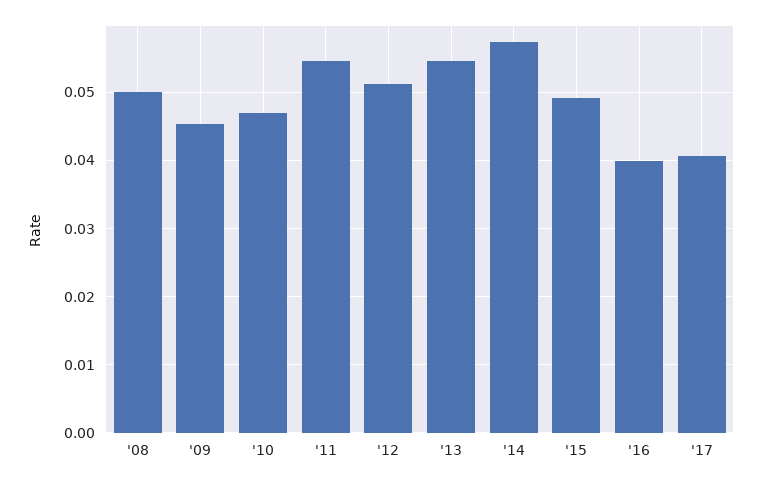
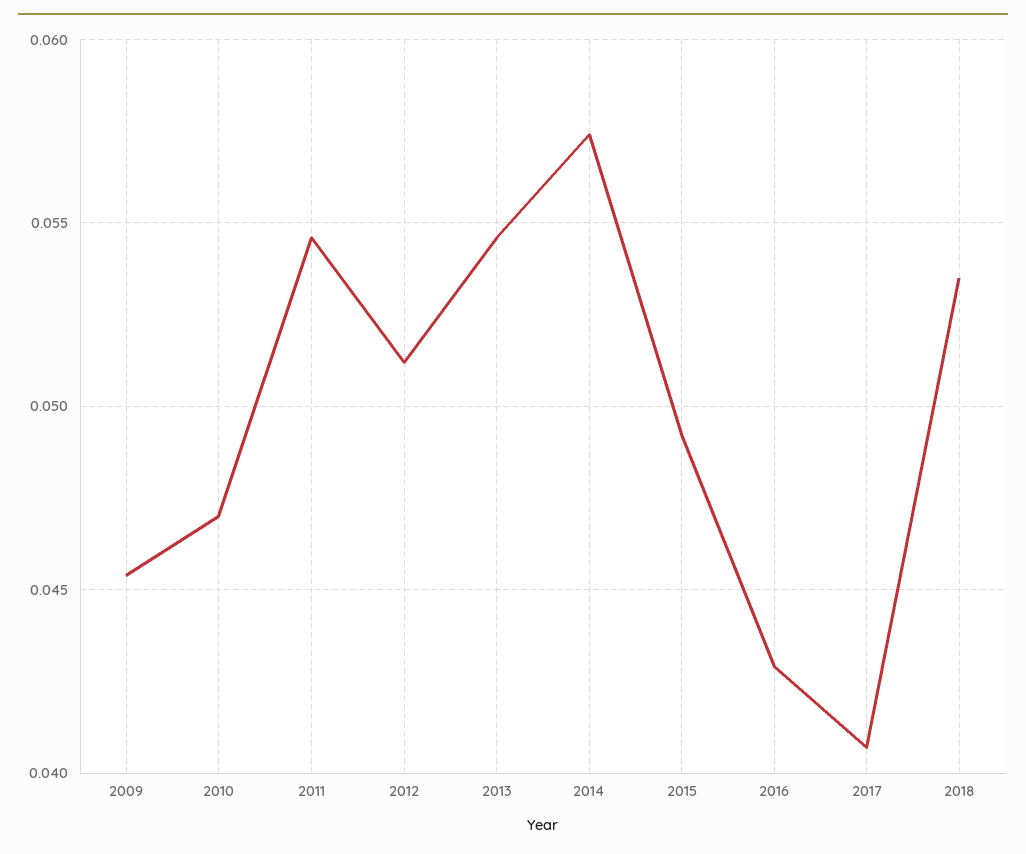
'08: 0.05 -> none
'16: 0.04 -> 0.043
2018: none -> 0.0535

